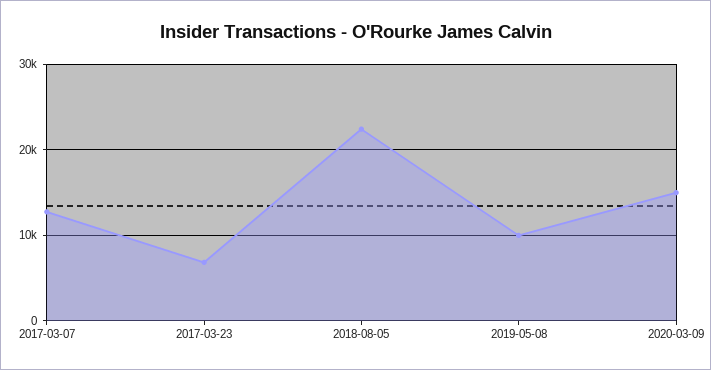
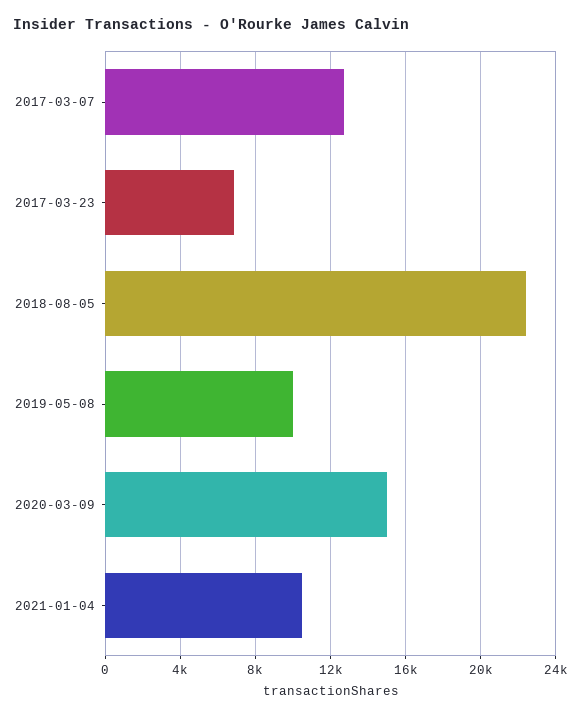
2021-01-04: none -> 10500

